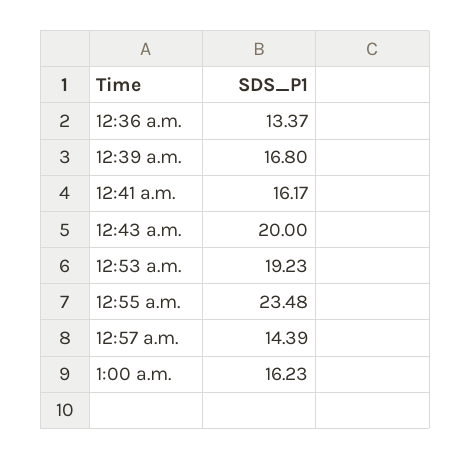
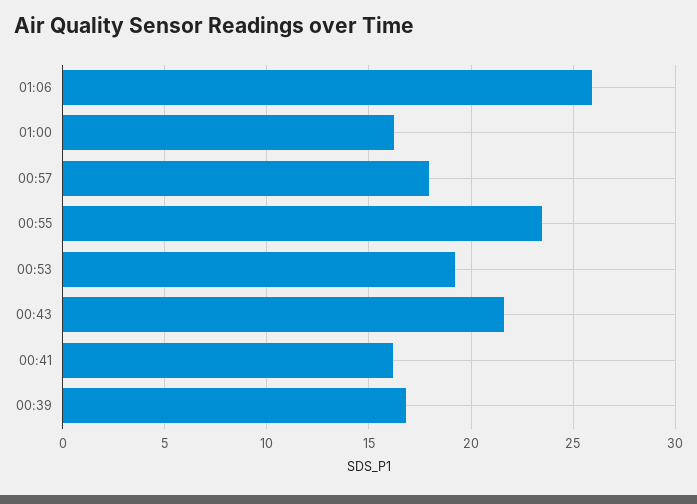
12:36 a.m.: 13.37 -> none
12:43 a.m.: 20 -> 21.5
12:57 a.m.: 14.39 -> 18
01:06: none -> 26

